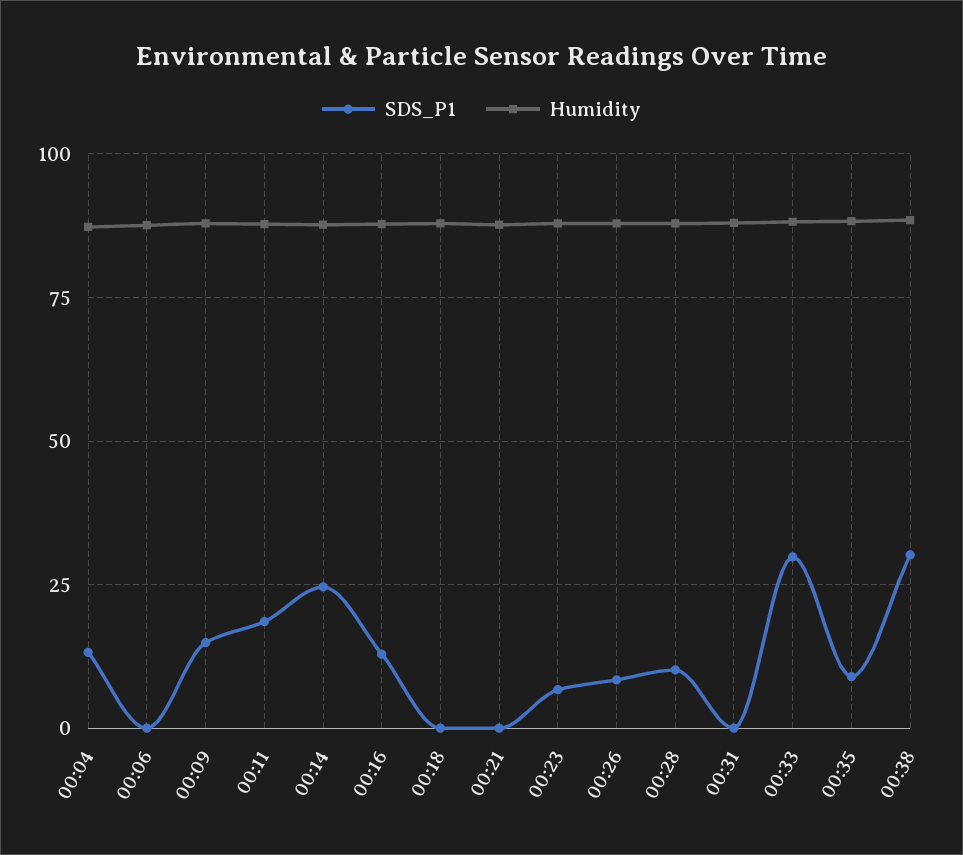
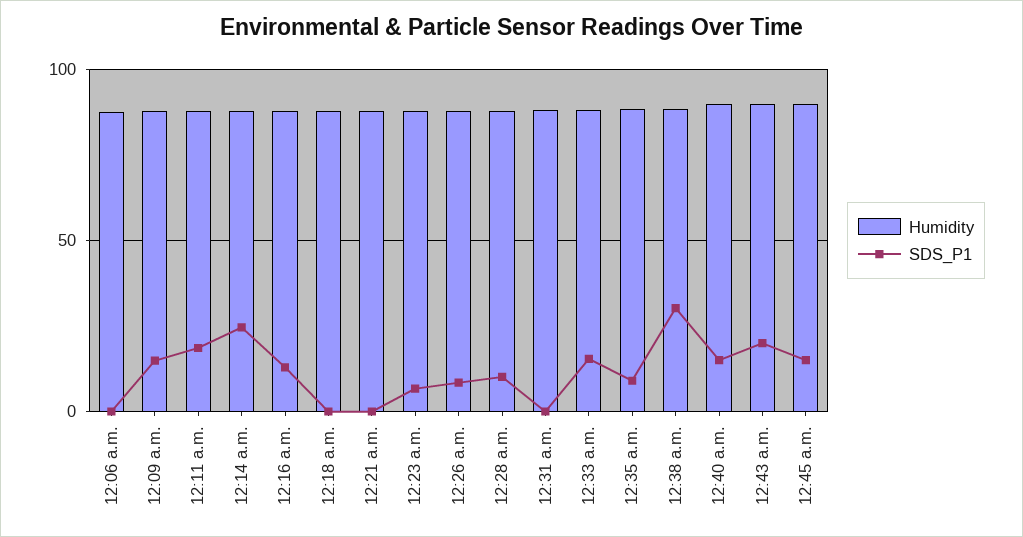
SDS_P1, 00:04: 12.5 -> none
Humidity, 00:04: 87.5 -> none
SDS_P1, 00:33: 30 -> 15
Humidity, 12:40 a.m.: none -> 90
SDS_P1, 12:40 a.m.: none -> 15
Humidity, 12:43 a.m.: none -> 90
SDS_P1, 12:43 a.m.: none -> 20
Humidity, 12:45 a.m.: none -> 90
SDS_P1, 12:45 a.m.: none -> 15

